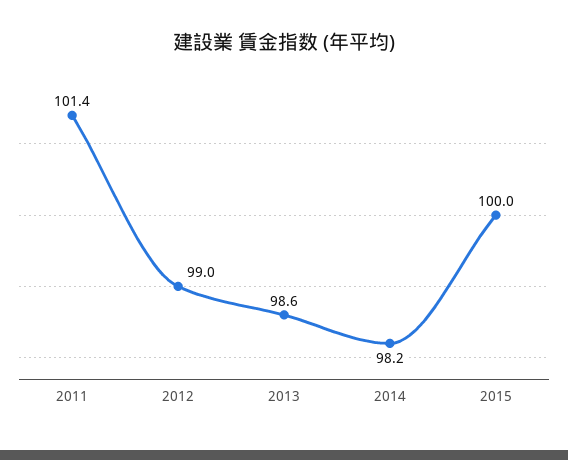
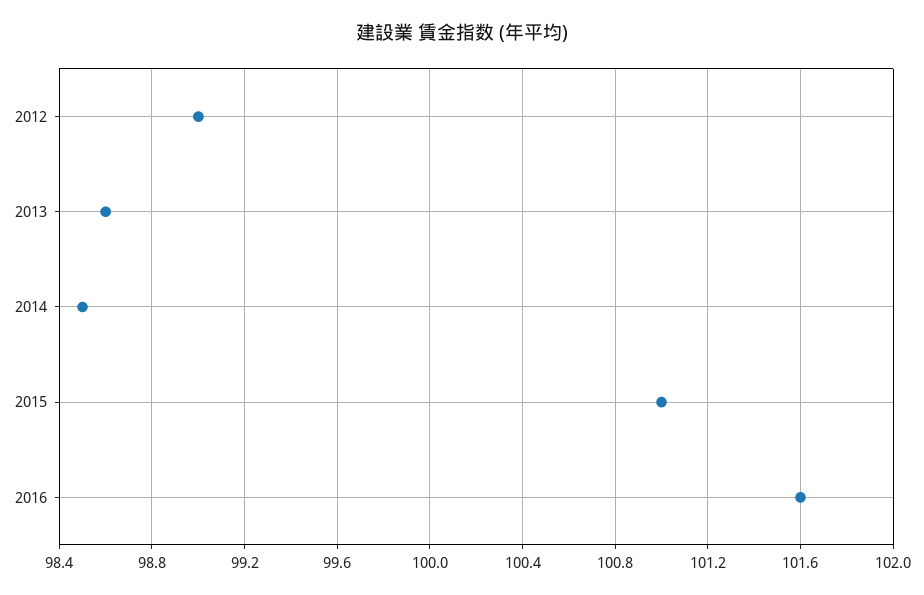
2011: 101.4 -> none
2014: 98.2 -> 98.5
2015: 100 -> 101
2016: none -> 101.6

